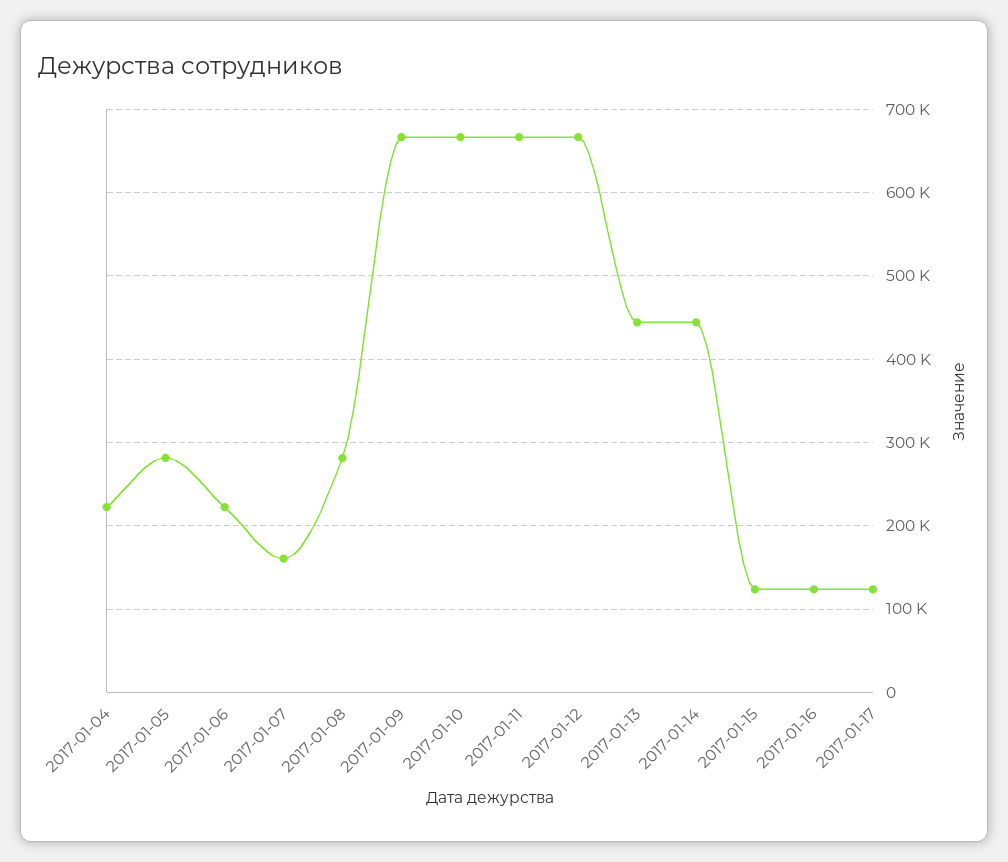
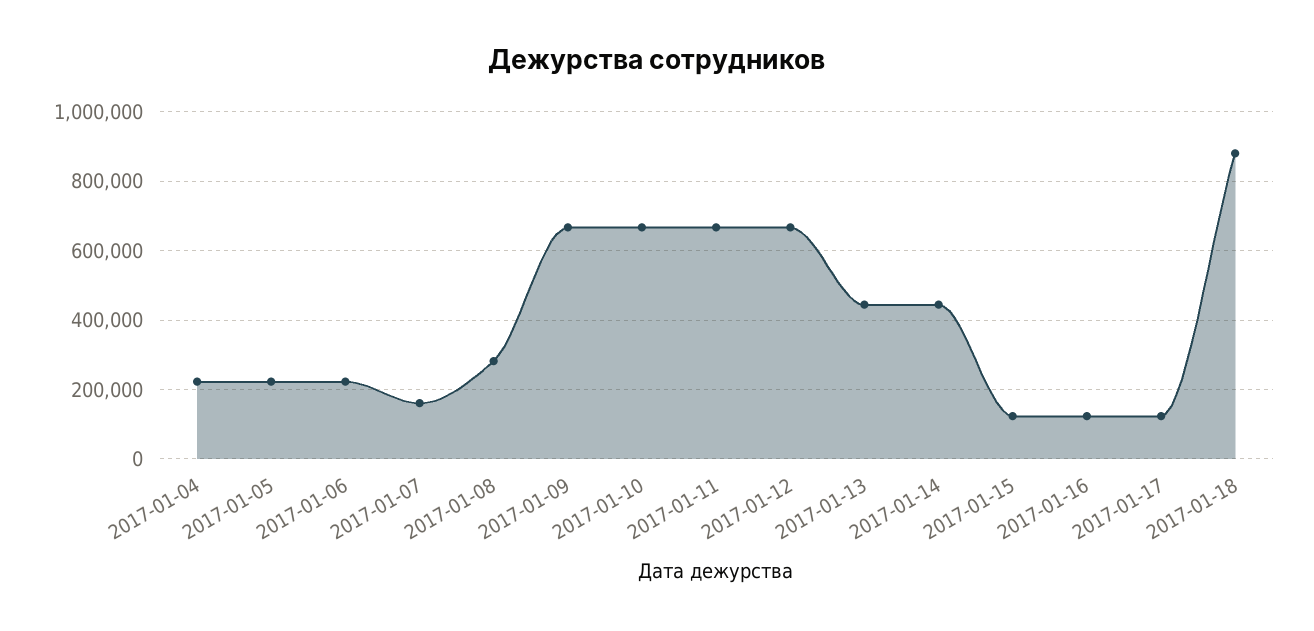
2017-01-05: 280000 -> 220000
2017-01-18: none -> 880000

